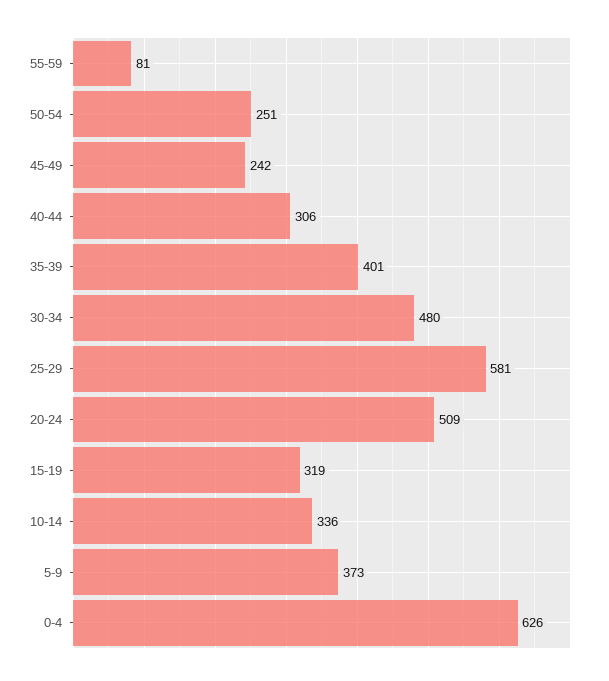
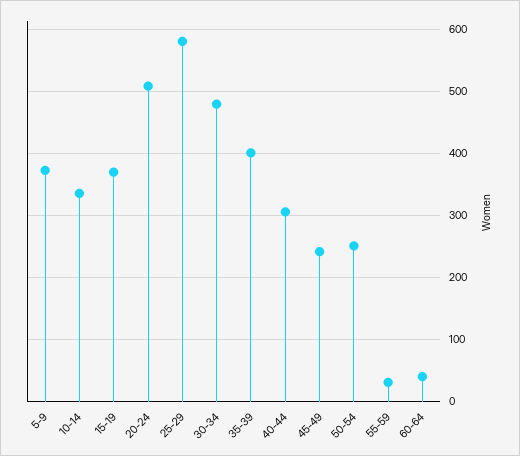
55-59: 81 -> 30
15-19: 319 -> 370
0-4: 626 -> none
60-64: none -> 40

